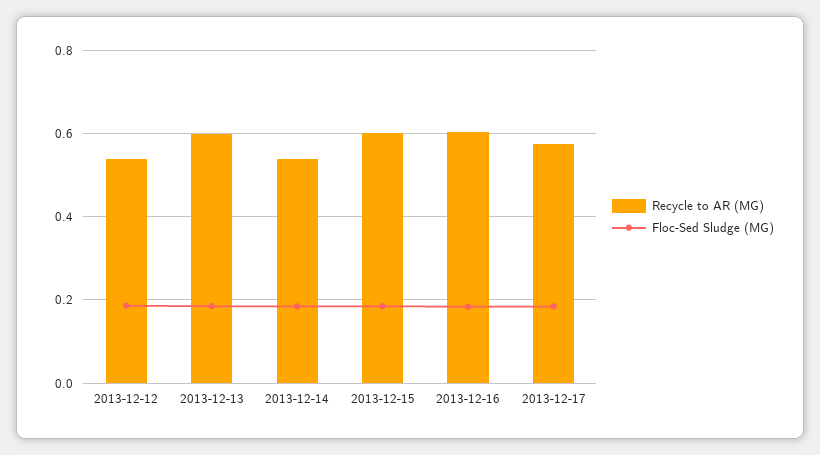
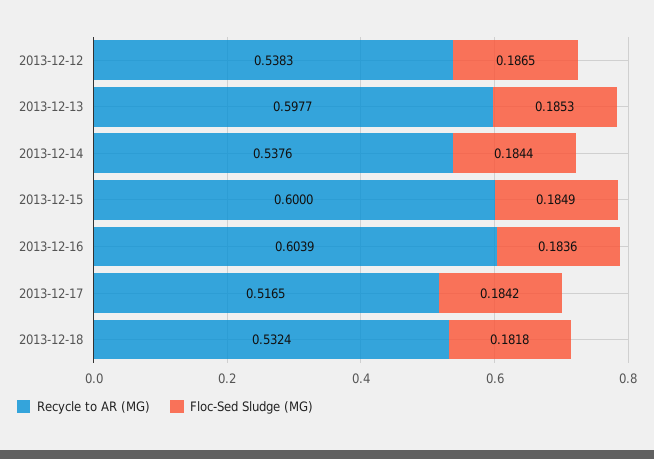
Recycle to AR (MG), 2013-12-17: 0.58 -> 0.5165
Recycle to AR (MG), 2013-12-18: none -> 0.5324
Floc-Sed Sludge (MG), 2013-12-18: none -> 0.1818

